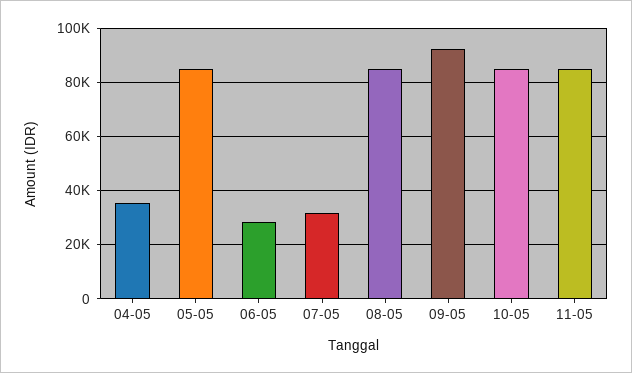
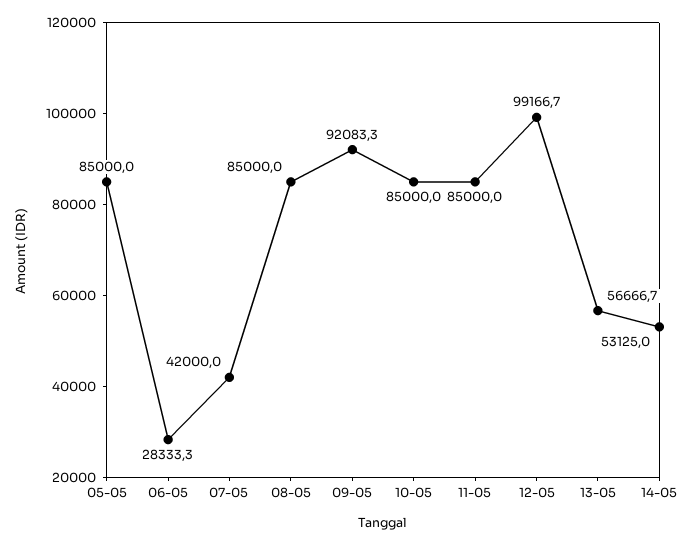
04-05: 35000 -> none
07-05: 32500 -> 42000
12-05: none -> 99166.7
13-05: none -> 56666.7
14-05: none -> 53125

